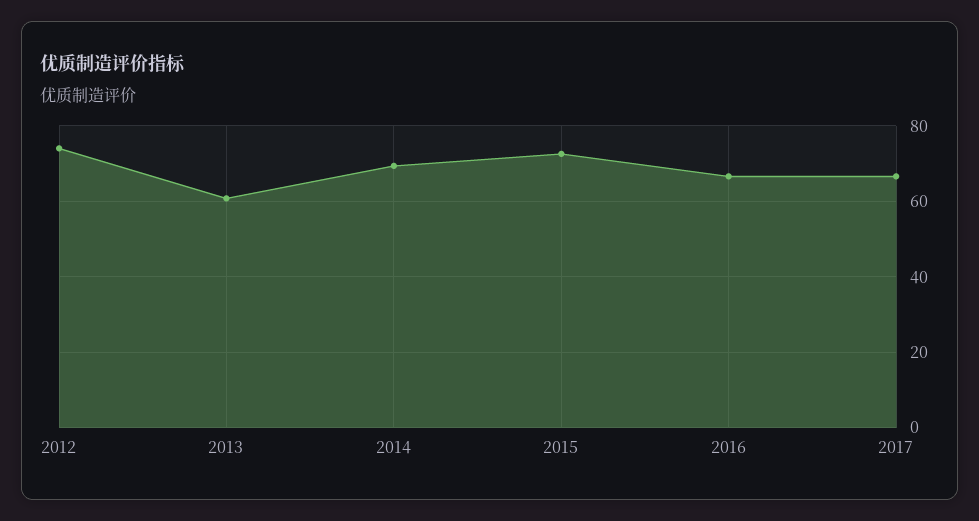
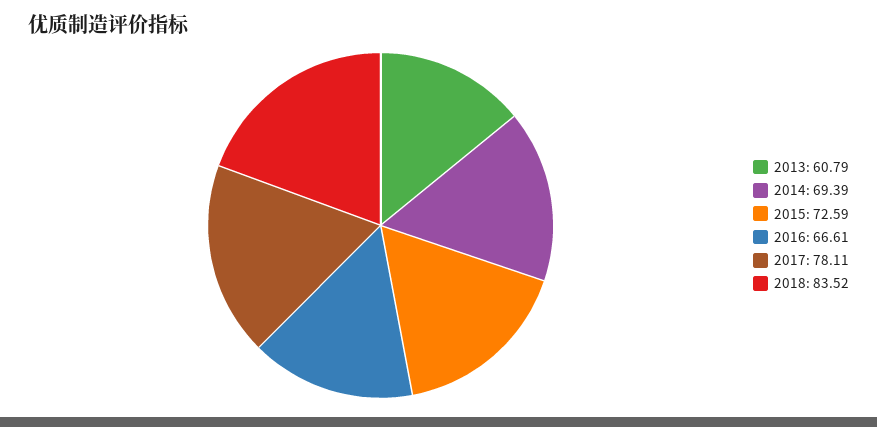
2012: 74 -> none
2017: 66 -> 78.11
2018: none -> 83.52

